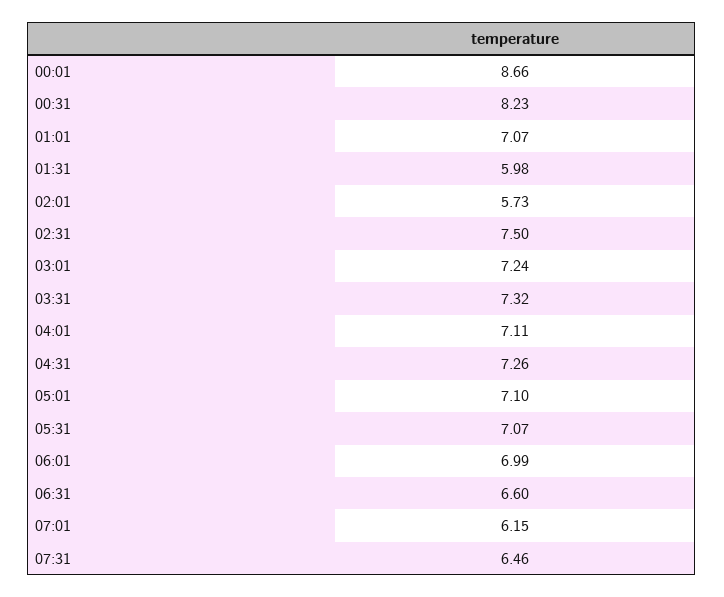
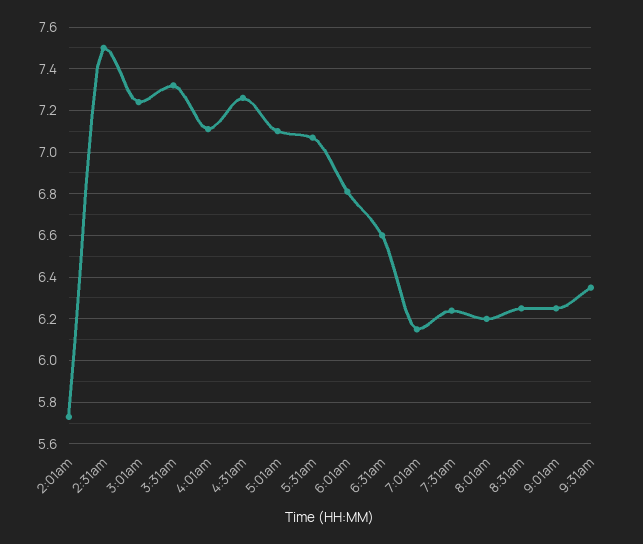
00:01: 8.66 -> none
00:31: 8.23 -> none
01:01: 7.07 -> none
01:31: 5.98 -> none
06:01: 6.99 -> 6.8
07:31: 6.46 -> 6.25
8:01am: none -> 6.2
8:31am: none -> 6.25
9:01am: none -> 6.25
9:31am: none -> 6.35

